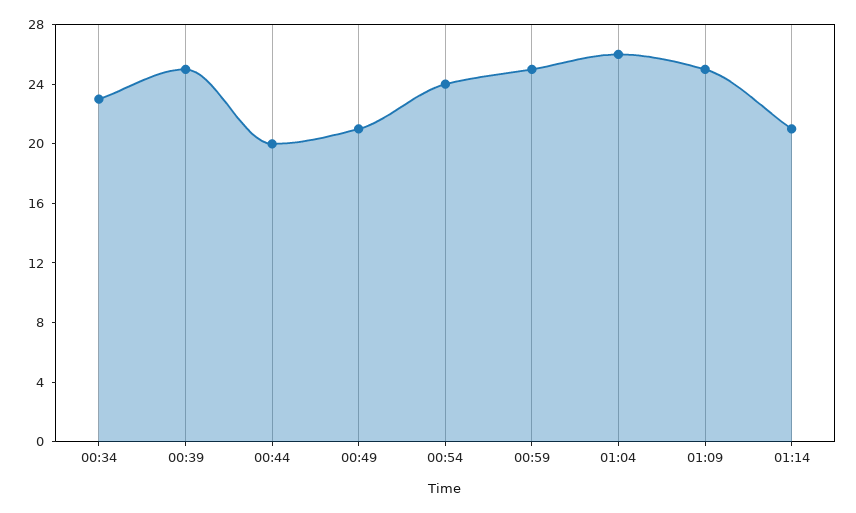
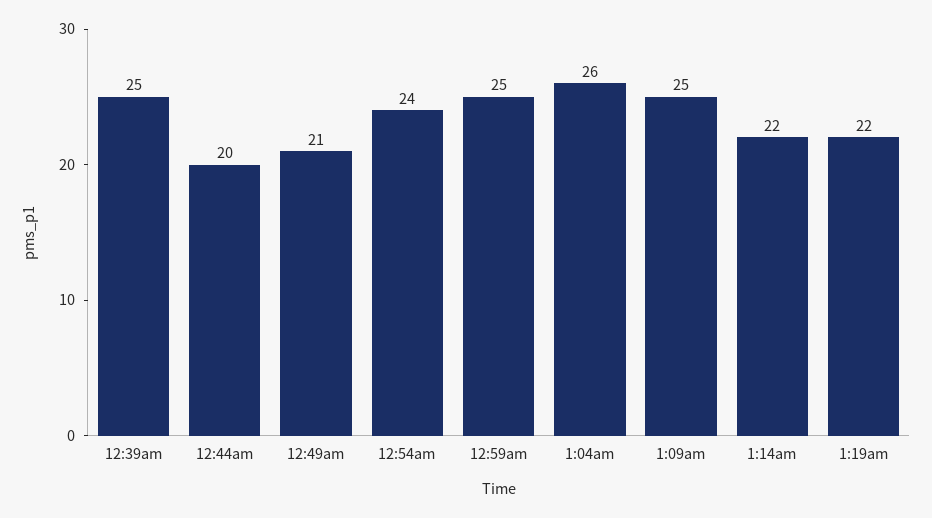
00:34: 23 -> none
01:14: 21 -> 22
1:19am: none -> 22

